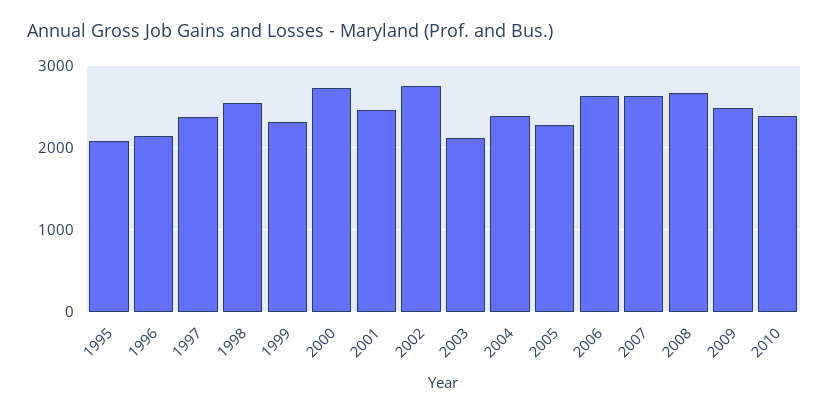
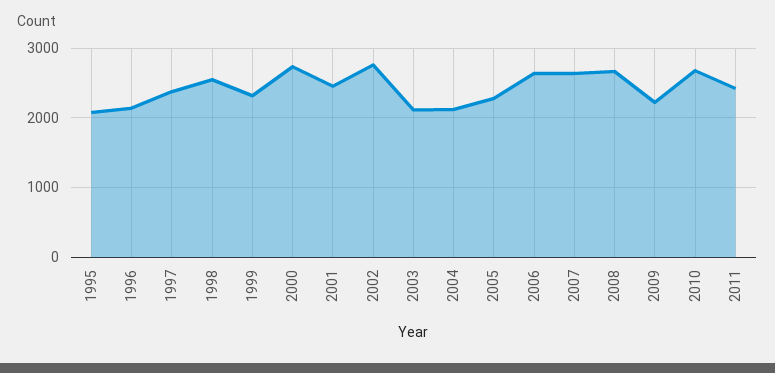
2004: 2400 -> 2100
2009: 2500 -> 2200
2010: 2400 -> 2700
2011: none -> 2400

